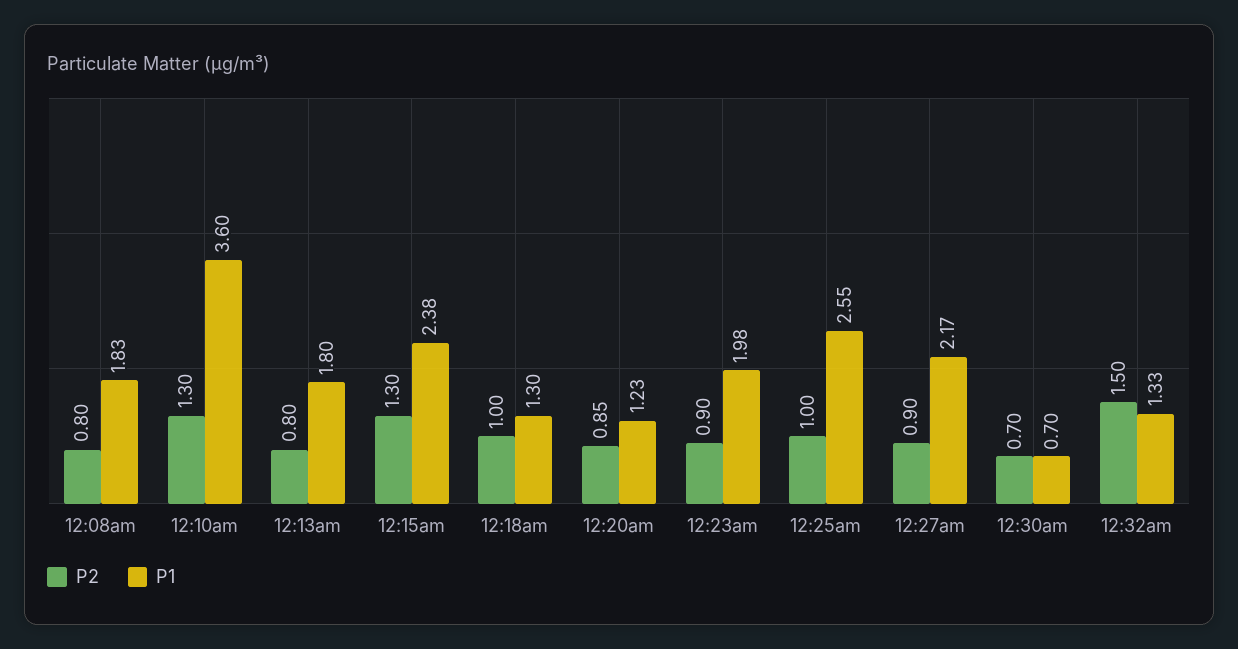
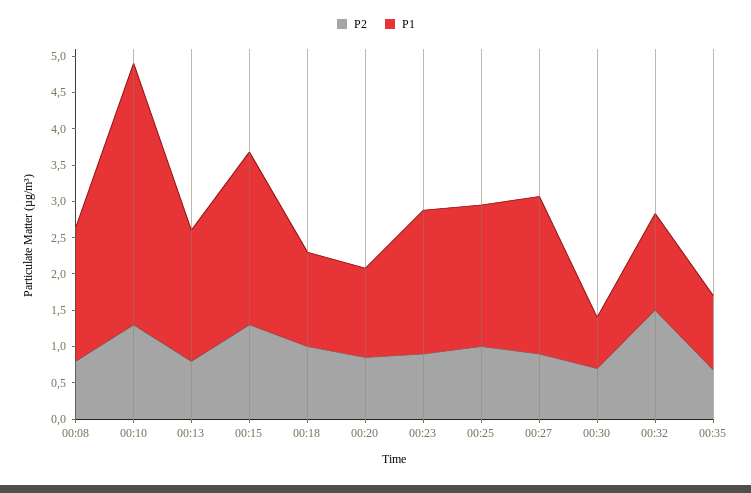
P1, 12:25am: 2.55 -> 2
P2, 00:35: none -> 0.75
P1, 00:35: none -> 1

